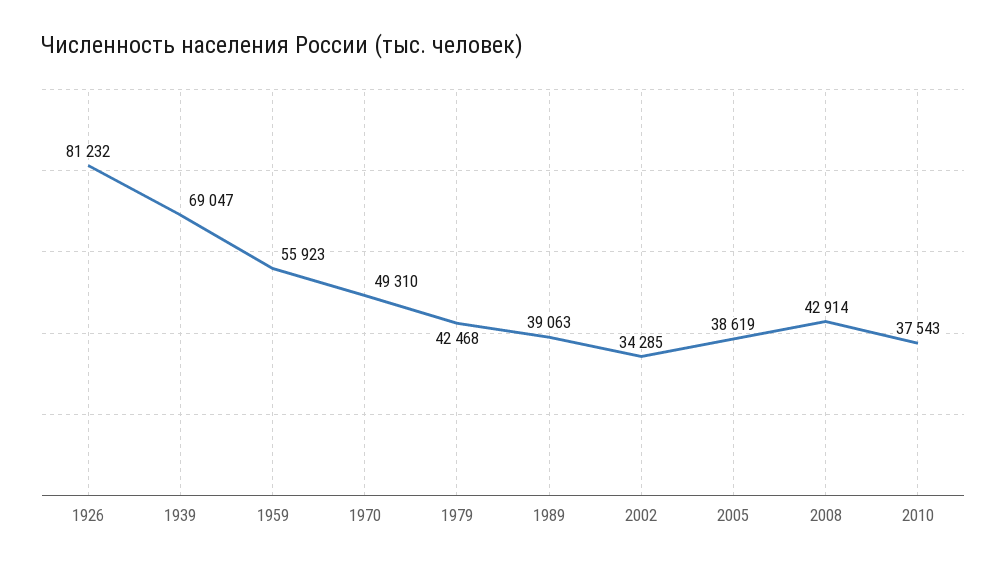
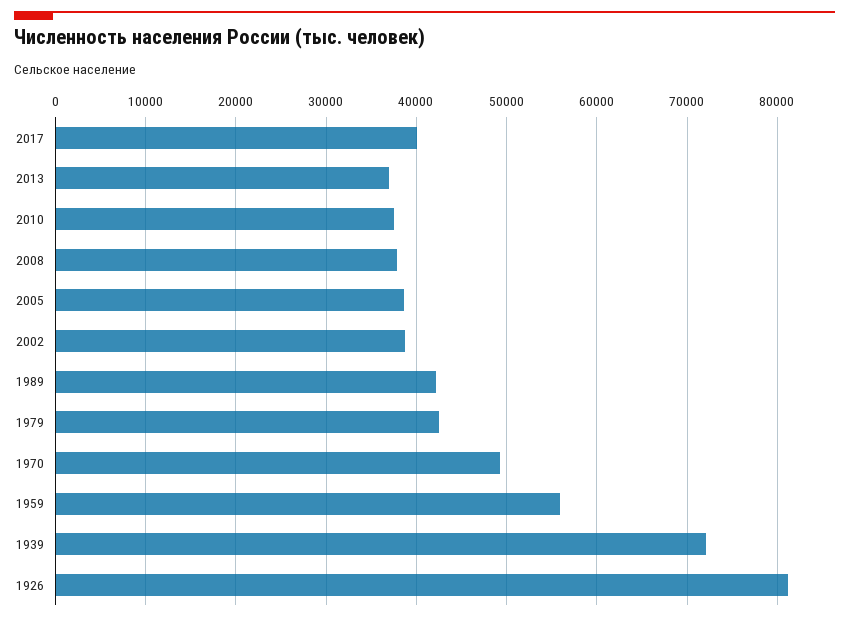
1939: 69047 -> 72000
1989: 39063 -> 42000
2002: 34285 -> 39000
2008: 42914 -> 38000
2017: none -> 40000
2013: none -> 37000

